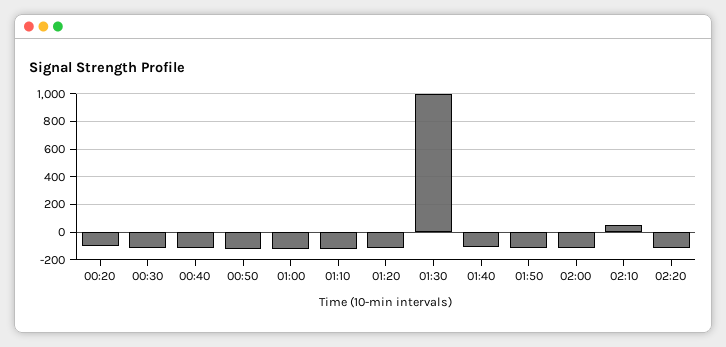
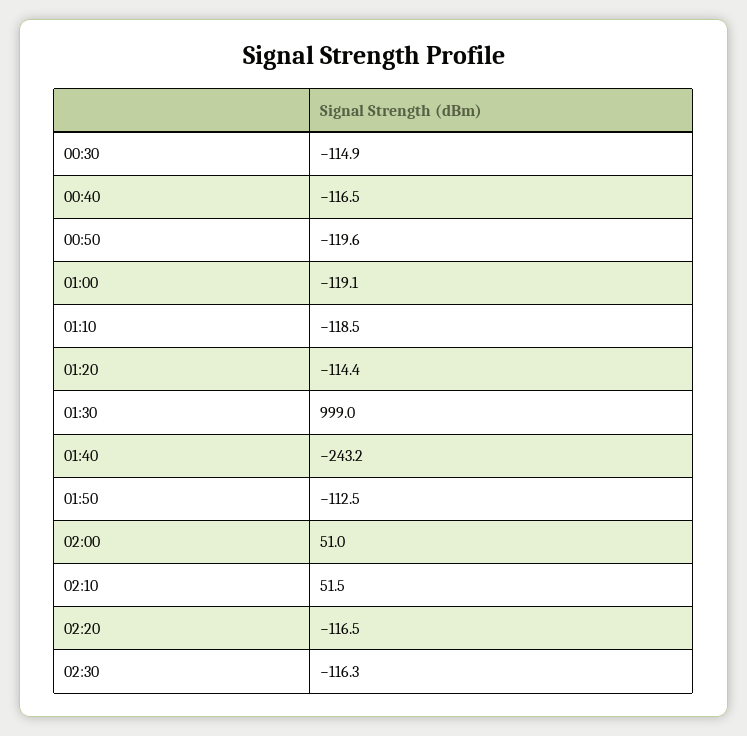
00:20: -100 -> none
01:40: -100 -> -243.2
02:00: -100 -> 51
02:30: none -> -116.3

